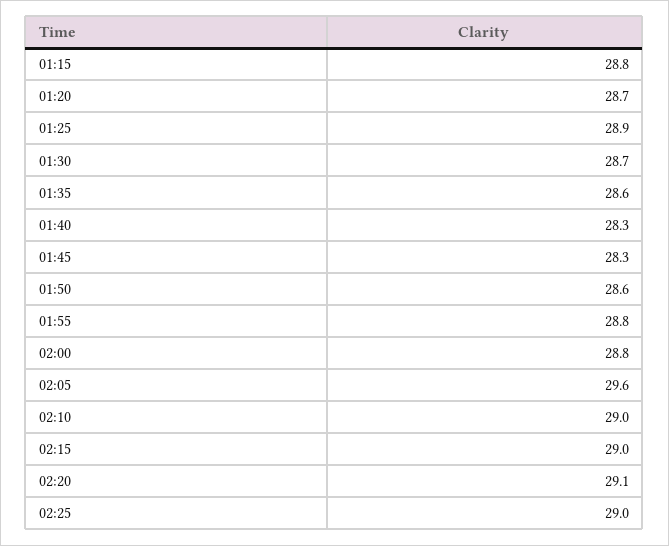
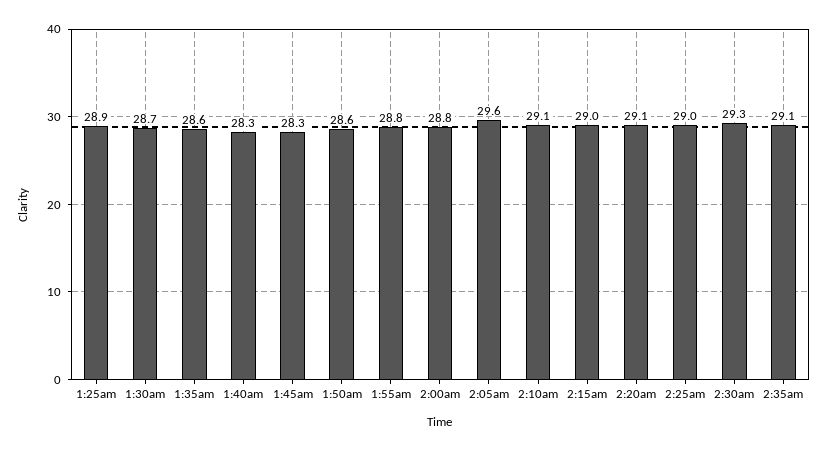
01:15: 28.8 -> none
01:20: 28.7 -> none
02:10: 29 -> 29.1
2:30am: none -> 29.3
2:35am: none -> 29.1

